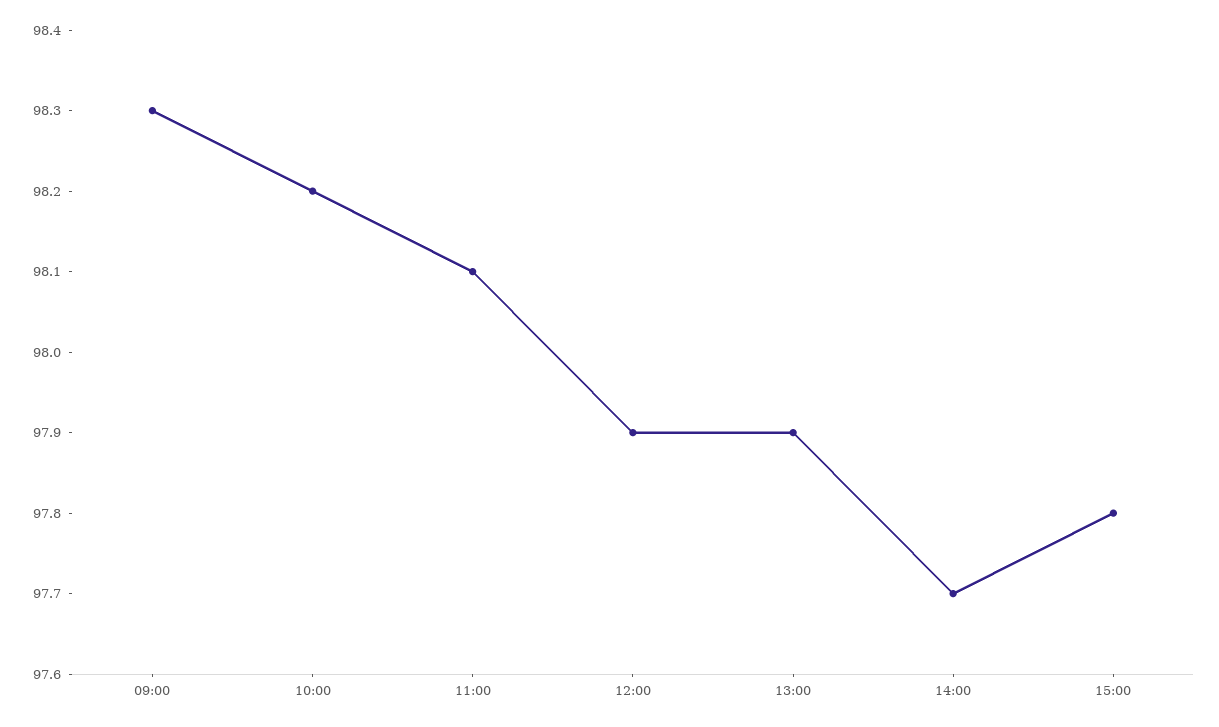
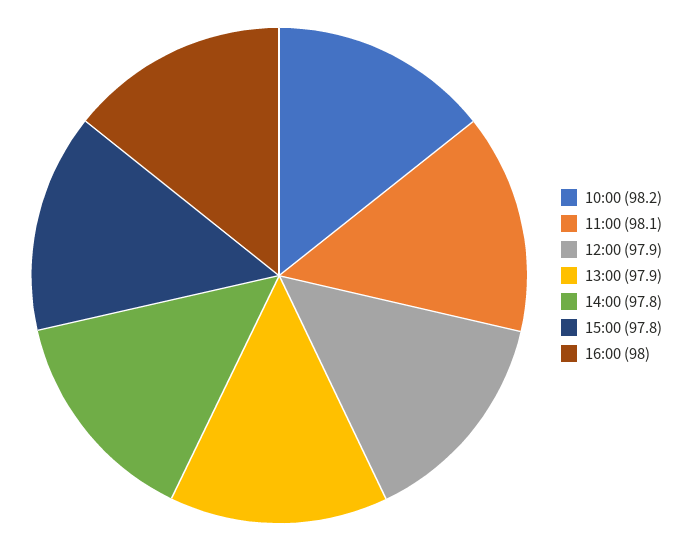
09:00: 98.3 -> none
14:00: 97.7 -> 97.8
16:00: none -> 98

